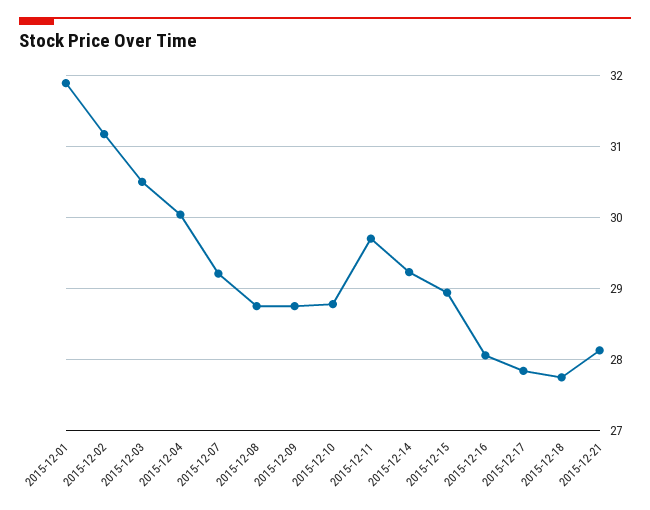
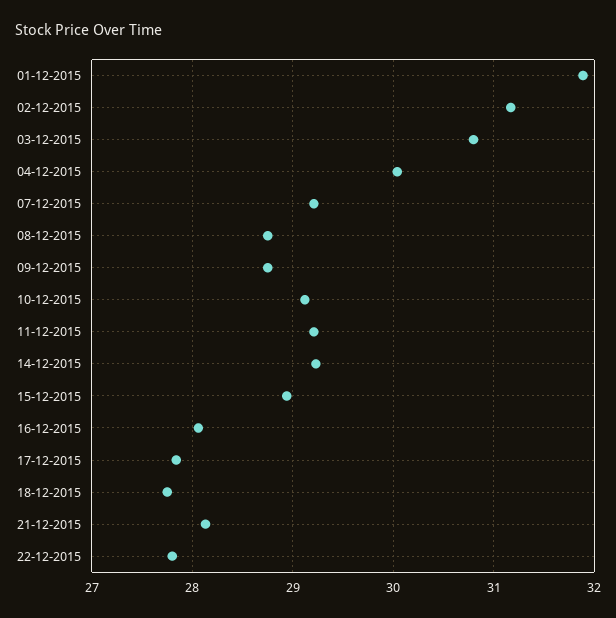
2015-12-03: 30.5 -> 30.8
2015-12-10: 28.8 -> 29.1
2015-12-11: 29.7 -> 29.2
22-12-2015: none -> 27.8

